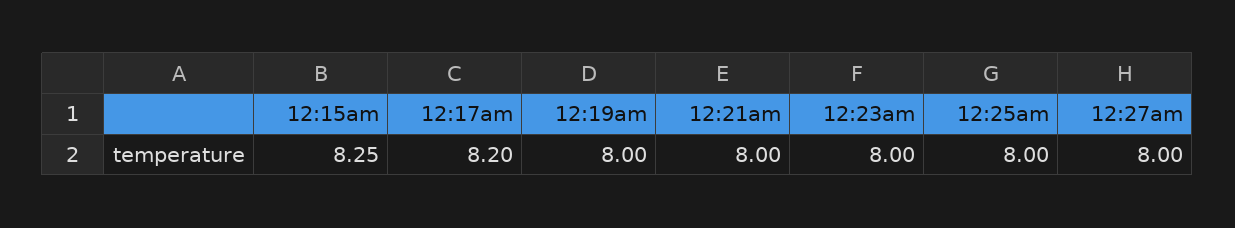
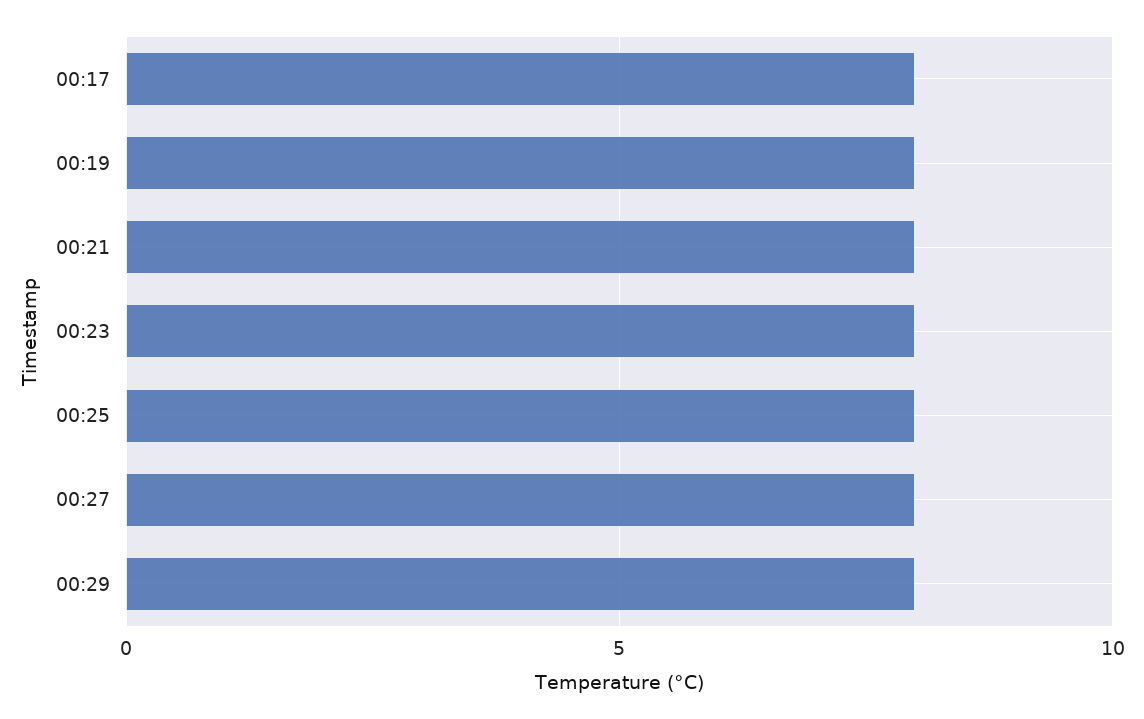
12:15am: 8.25 -> none
12:17am: 8.2 -> 8
00:29: none -> 8

